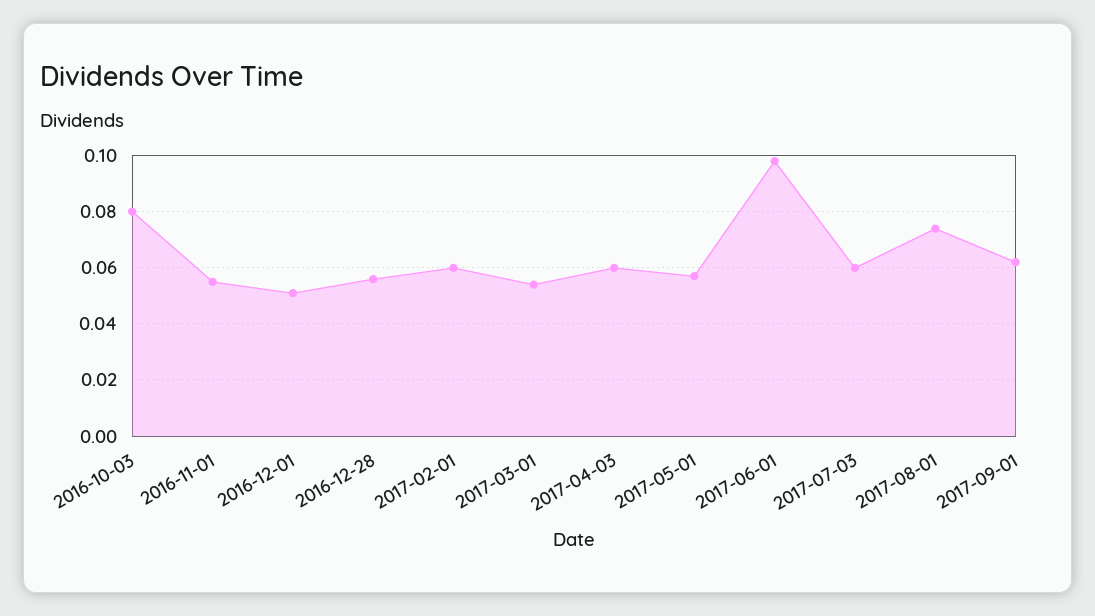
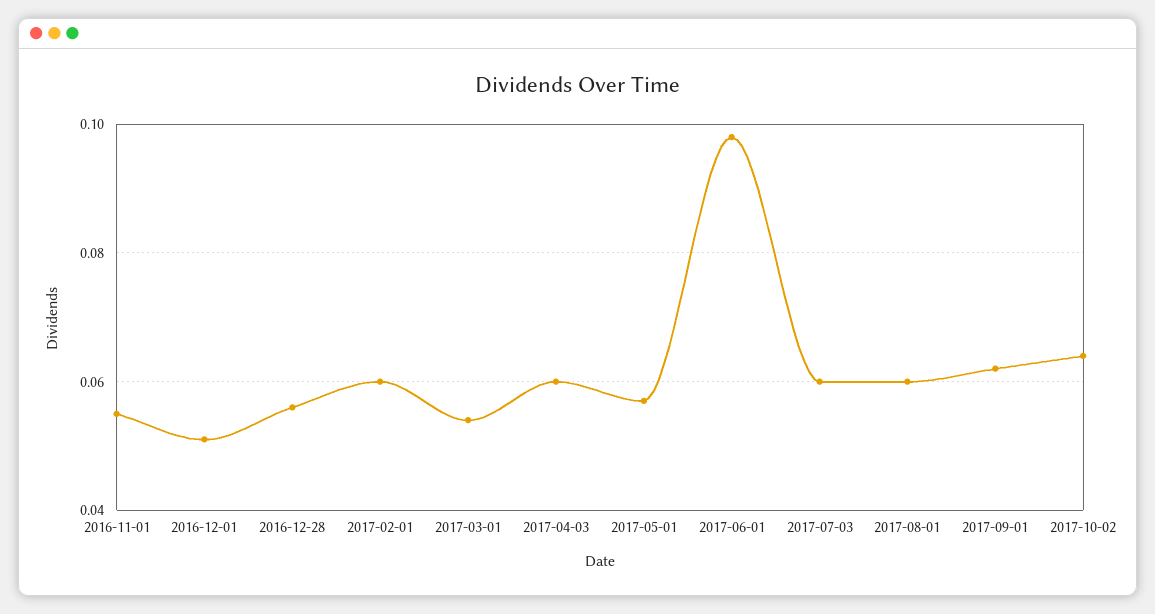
2016-10-03: 0.08 -> none
2017-08-01: 0.075 -> 0.06
2017-10-02: none -> 0.065

